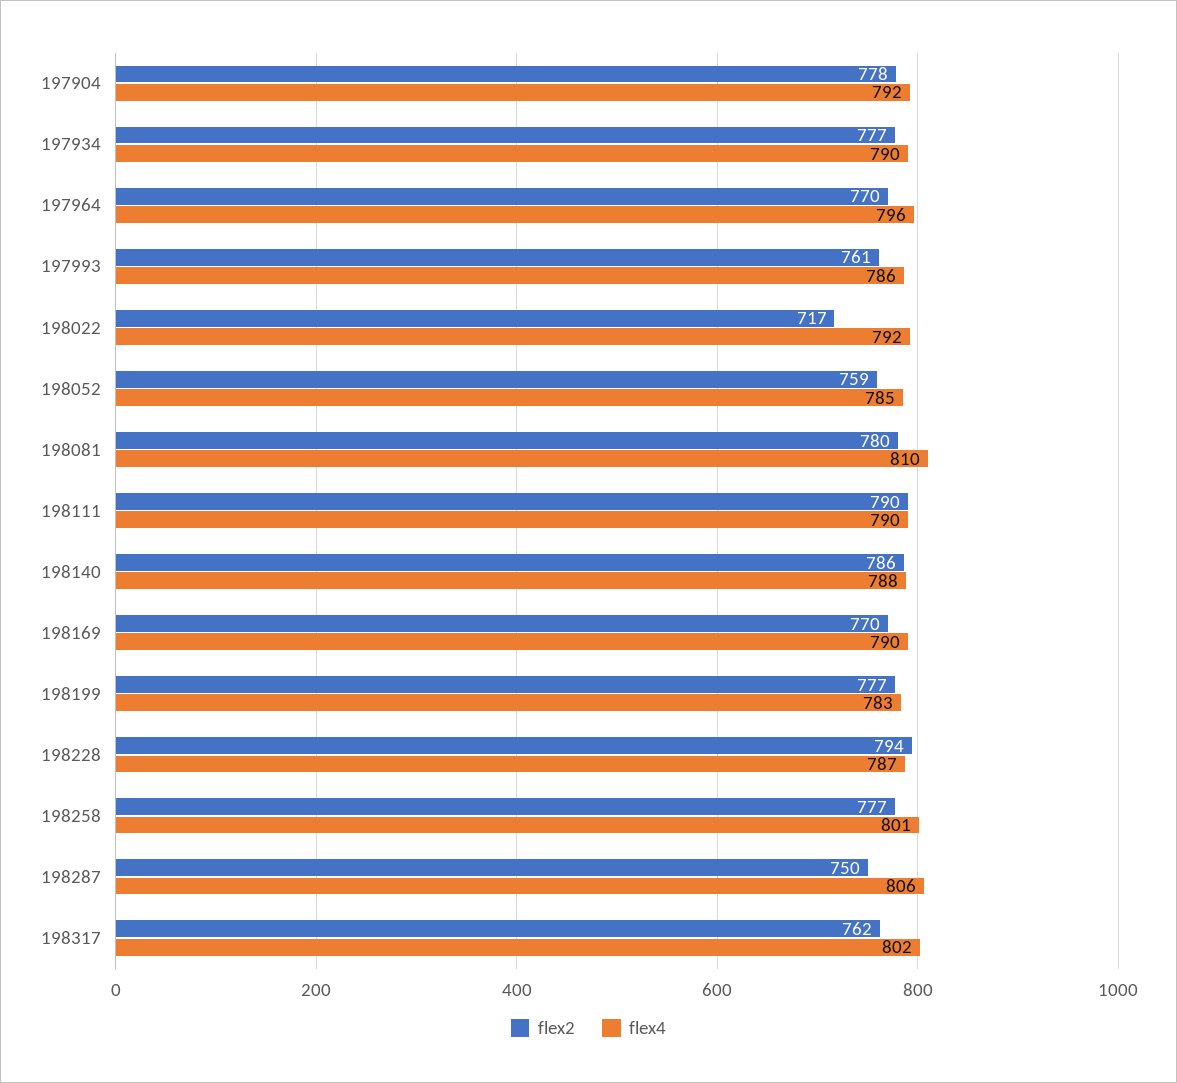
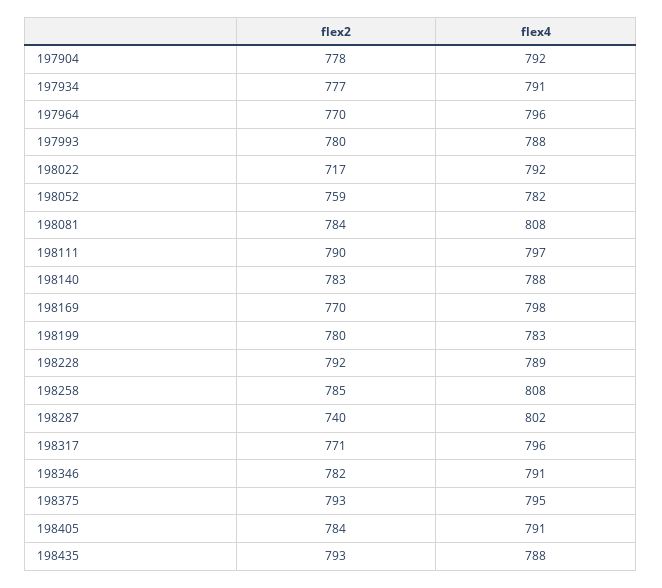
flex4, 197934: 790 -> 791
flex2, 197993: 761 -> 780
flex4, 197993: 786 -> 788
flex4, 198052: 785 -> 782
flex2, 198081: 780 -> 784
flex4, 198081: 810 -> 808
flex4, 198111: 790 -> 797
flex2, 198140: 786 -> 783
flex4, 198169: 790 -> 798
flex2, 198199: 777 -> 780
flex2, 198228: 794 -> 792
flex4, 198228: 787 -> 789
flex2, 198258: 777 -> 785
flex4, 198258: 801 -> 808
flex2, 198287: 750 -> 740
flex4, 198287: 806 -> 802
flex2, 198317: 762 -> 771
flex4, 198317: 802 -> 796
flex2, 198346: none -> 782
flex4, 198346: none -> 791
flex2, 198375: none -> 793
flex4, 198375: none -> 795
flex2, 198405: none -> 784
flex4, 198405: none -> 791
flex2, 198435: none -> 793
flex4, 198435: none -> 788

